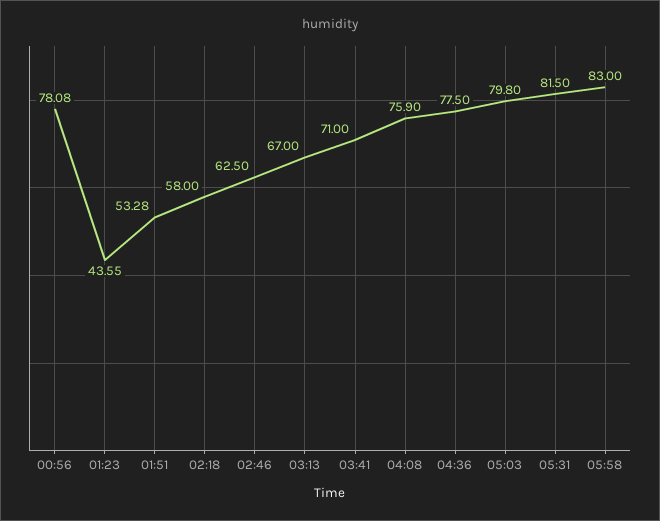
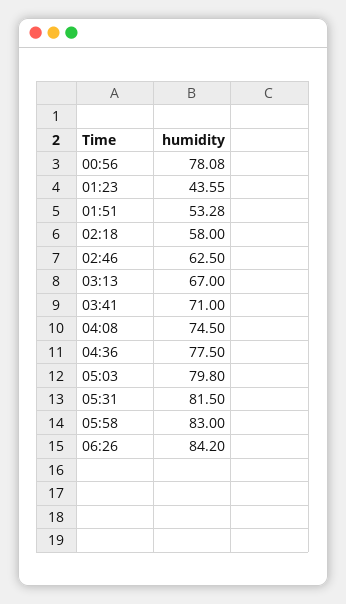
04:08: 75.9 -> 74.5
06:26: none -> 84.2

